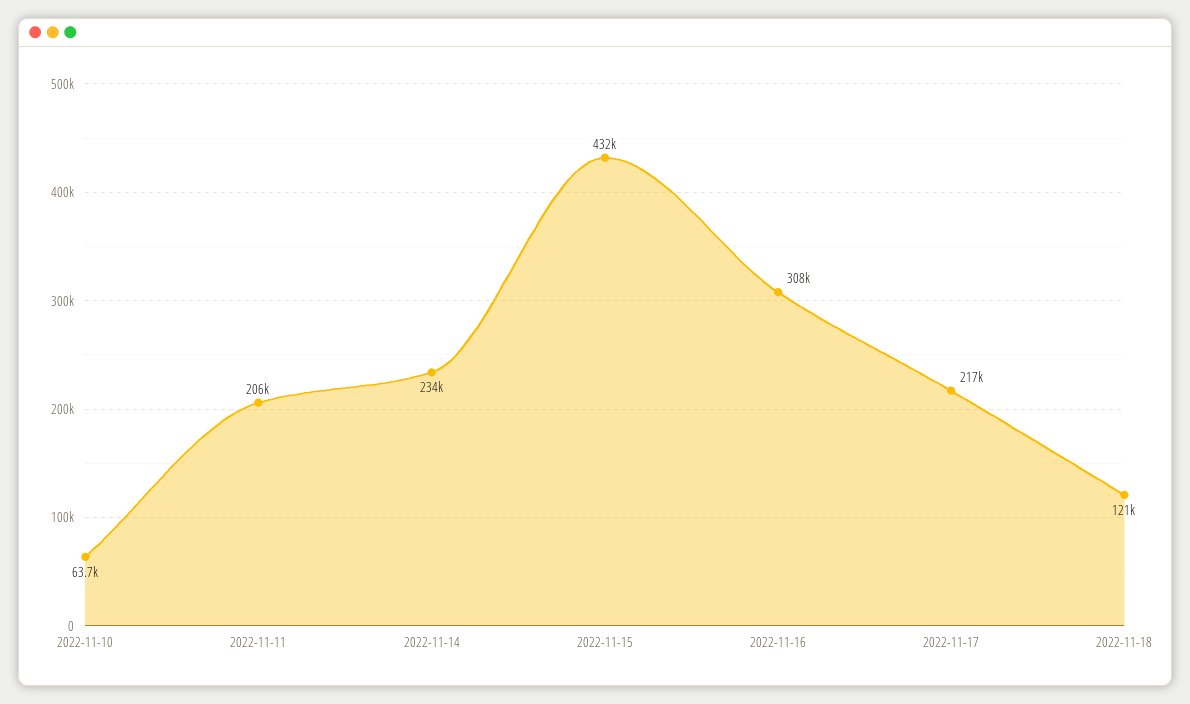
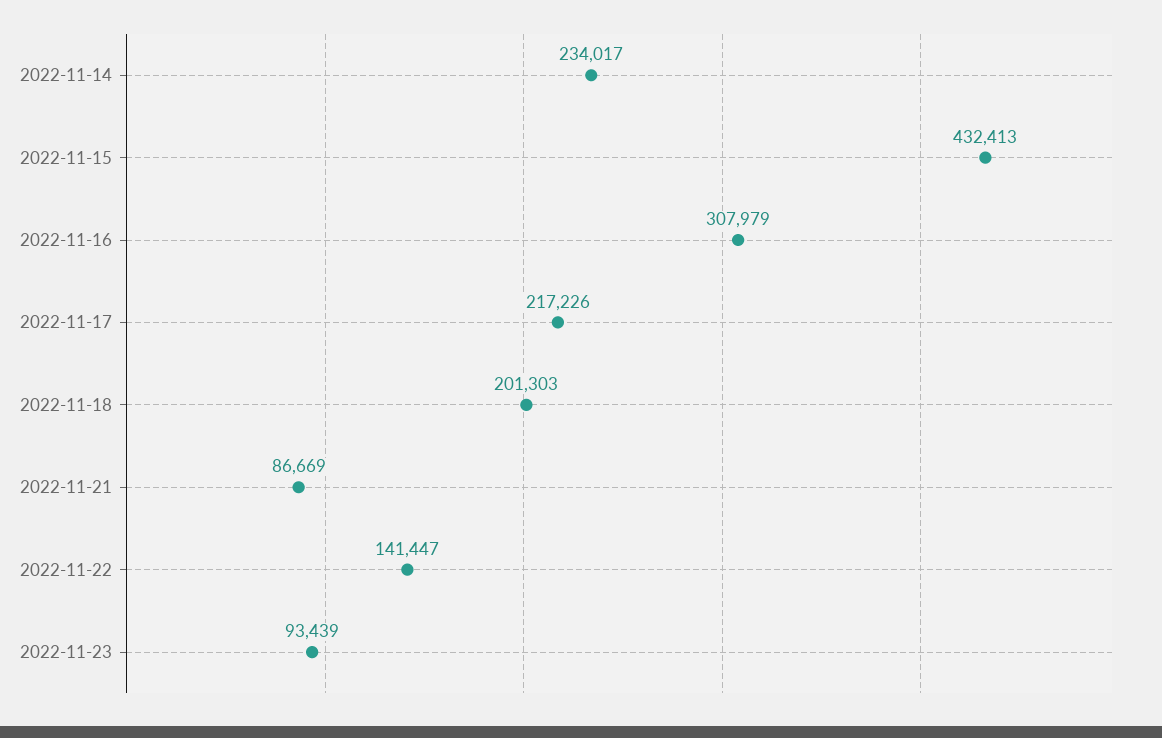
2022-11-10: 63700 -> none
2022-11-11: 206000 -> none
2022-11-18: 121000 -> 201303
2022-11-21: none -> 86669
2022-11-22: none -> 141447
2022-11-23: none -> 93439

